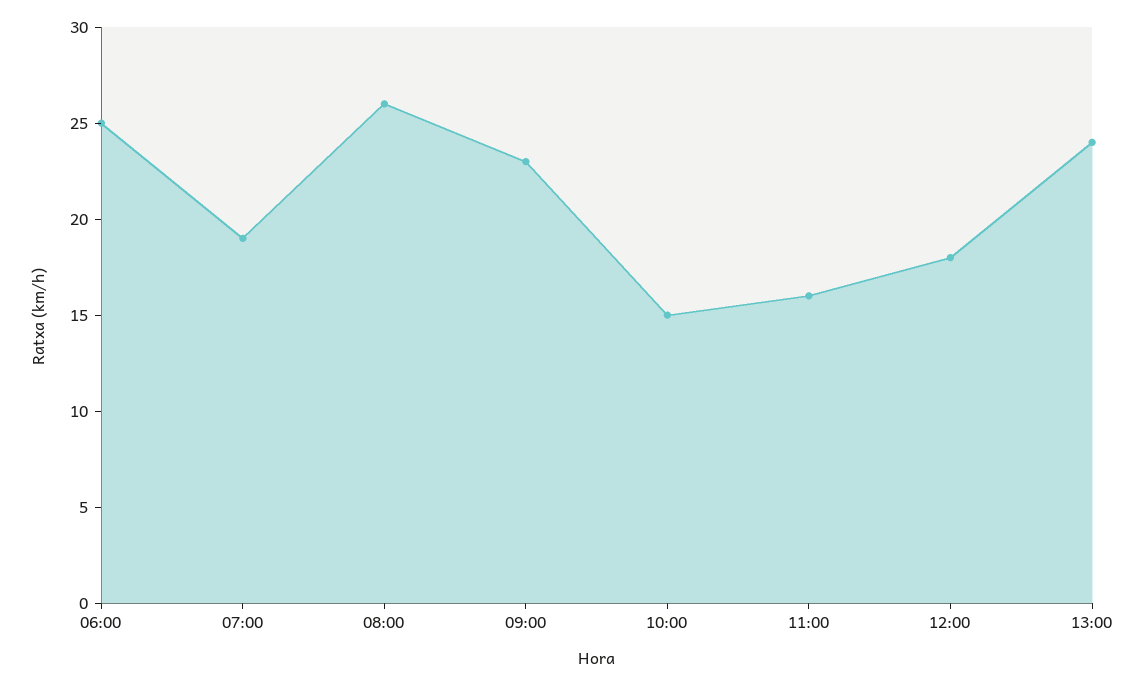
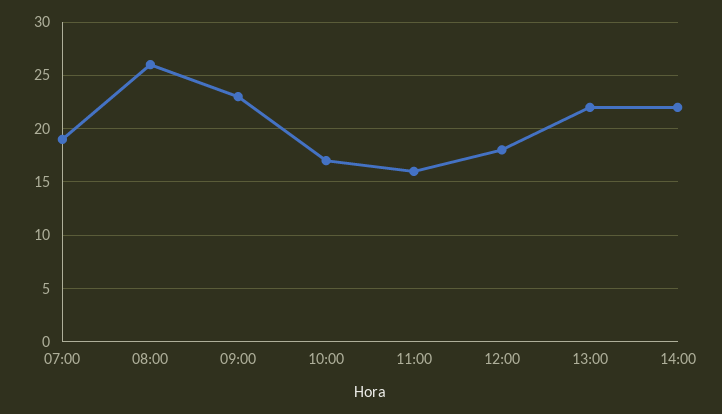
06:00: 25 -> none
10:00: 15 -> 17
13:00: 24 -> 22
14:00: none -> 22

